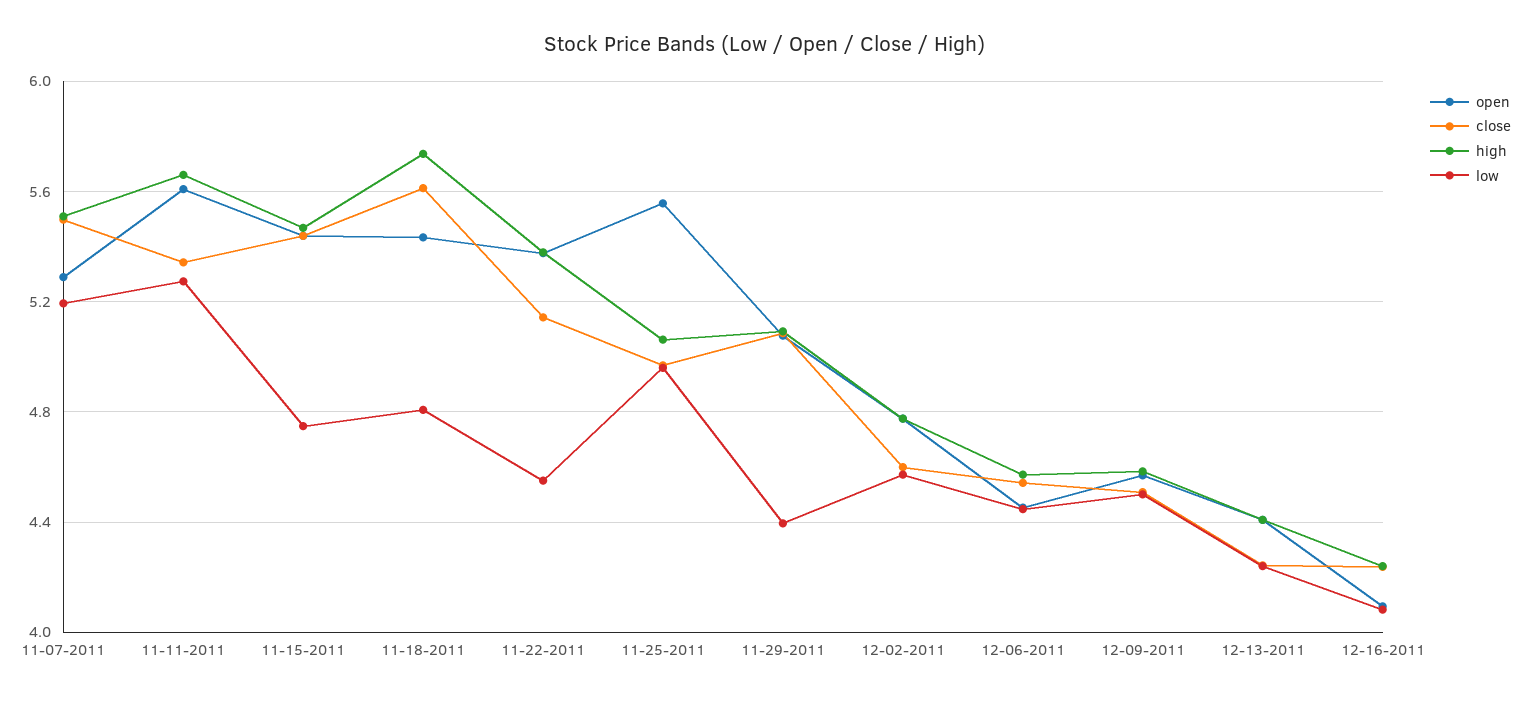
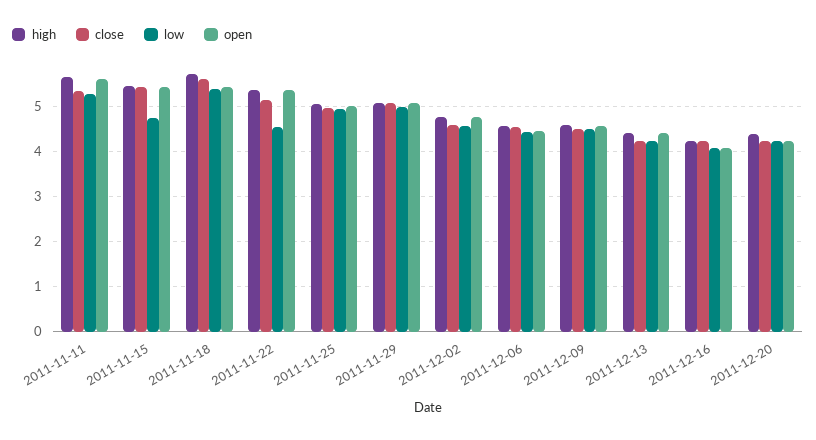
open, 11-07-2011: 5.3 -> none
close, 11-07-2011: 5.5 -> none
high, 11-07-2011: 5.5 -> none
low, 11-07-2011: 5.2 -> none
low, 11-18-2011: 4.8 -> 5.4
open, 11-25-2011: 5.55 -> 5
low, 11-29-2011: 4.4 -> 5
high, 2011-12-20: none -> 4.4
close, 2011-12-20: none -> 4.2
low, 2011-12-20: none -> 4.2
open, 2011-12-20: none -> 4.2

